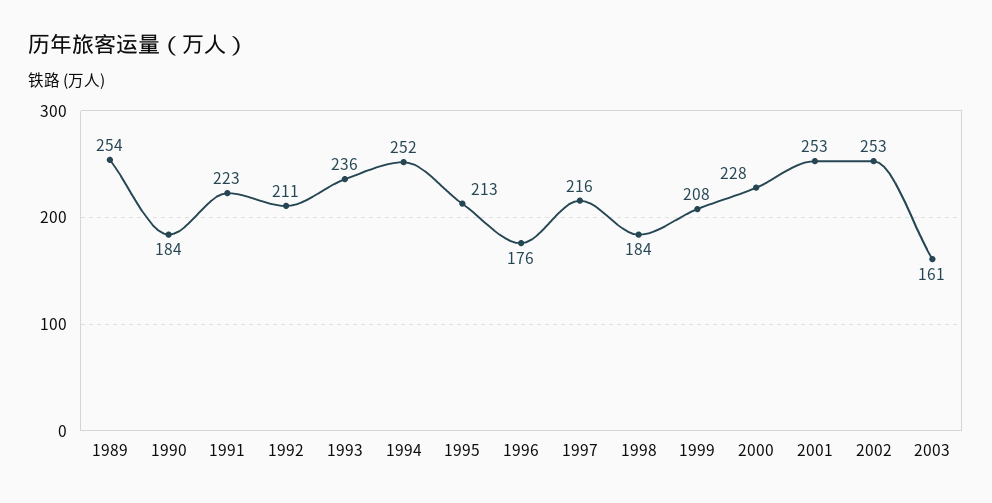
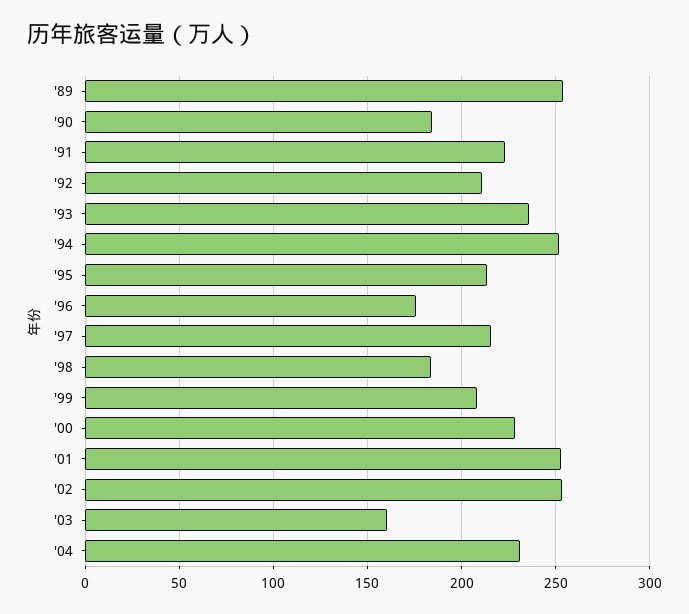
'04: none -> 230

